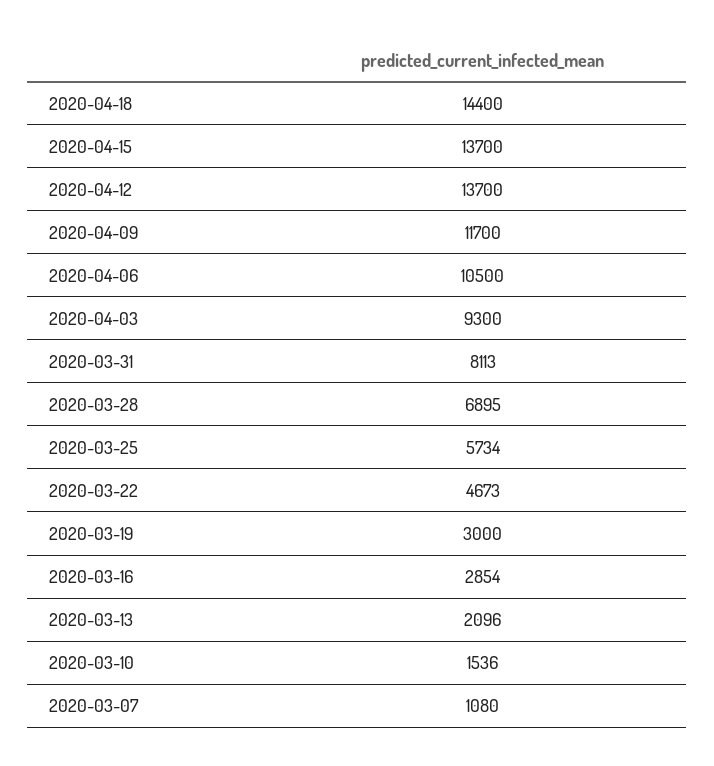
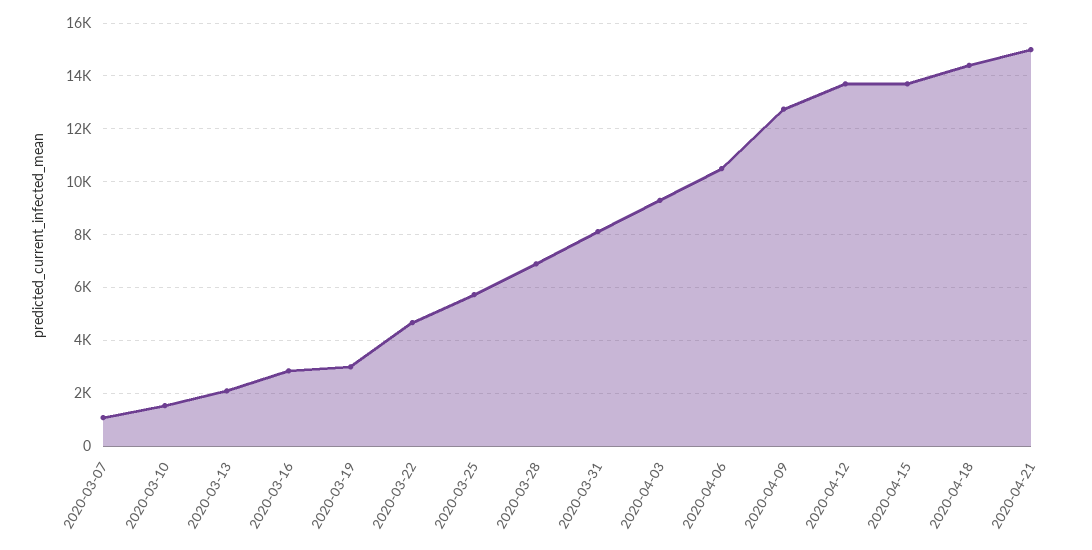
2020-04-09: 11700 -> 12750
2020-04-21: none -> 15000

